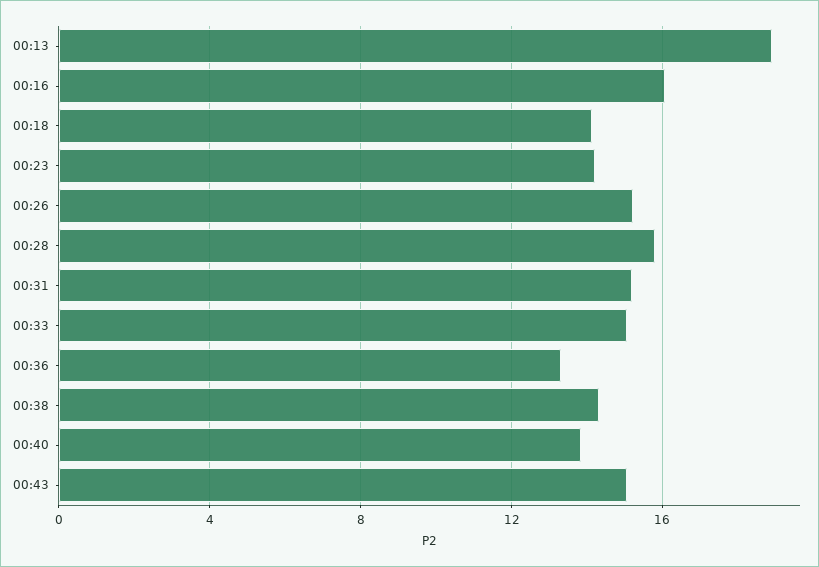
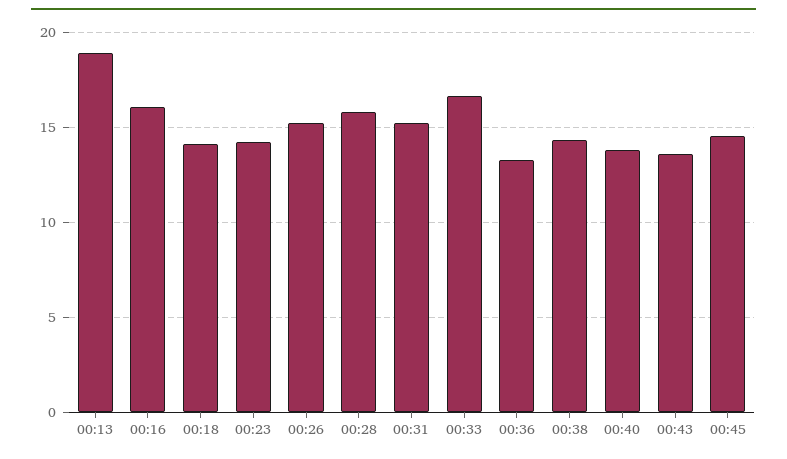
00:33: 15 -> 16.5
00:43: 15 -> 13.5
00:45: none -> 14.5

